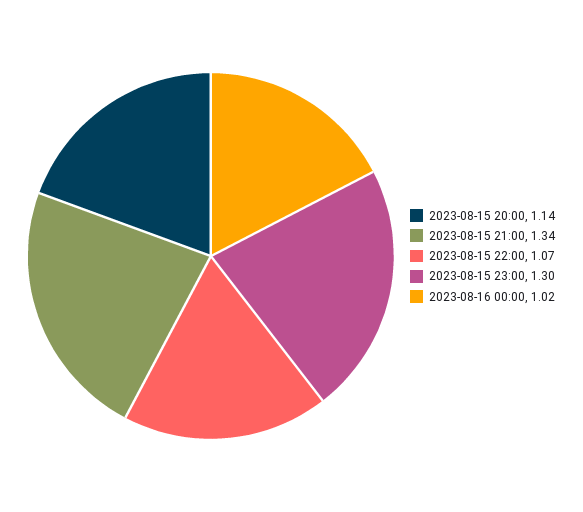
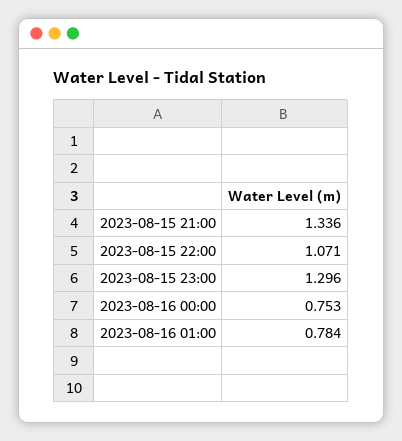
2023-08-15 20:00: 1.14 -> none
2023-08-16 00:00: 1.02 -> 0.753
2023-08-16 01:00: none -> 0.784

